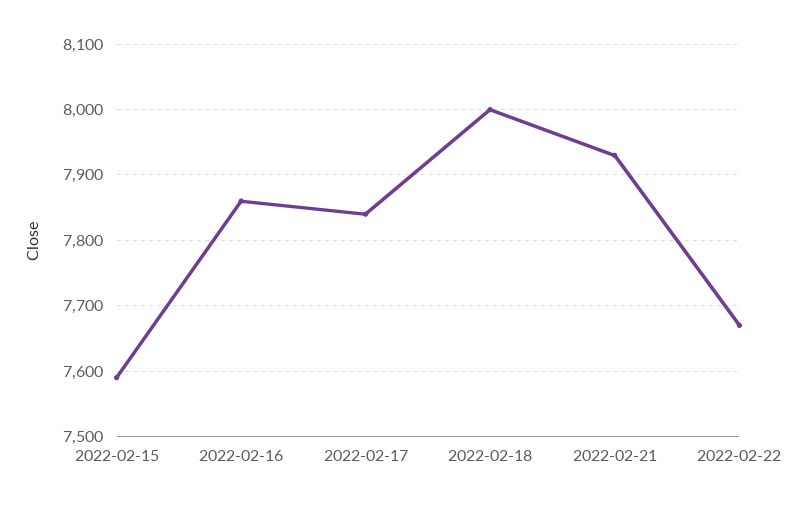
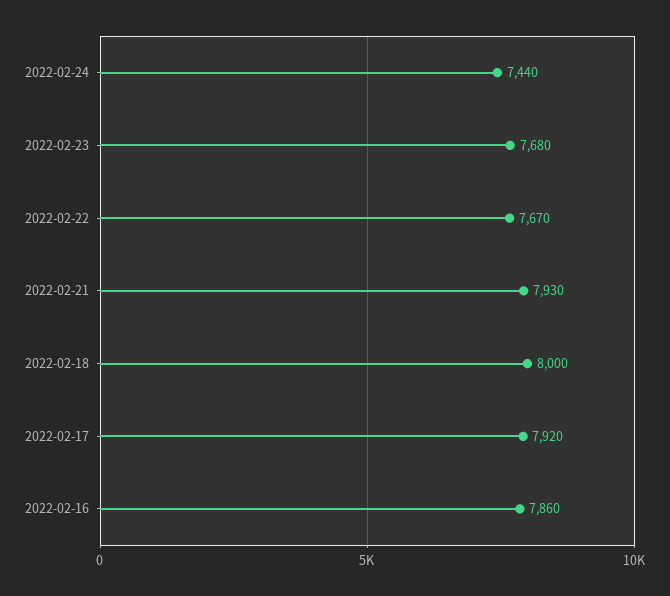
2022-02-15: 7590 -> none
2022-02-17: 7840 -> 7920
2022-02-24: none -> 7440
2022-02-23: none -> 7680

